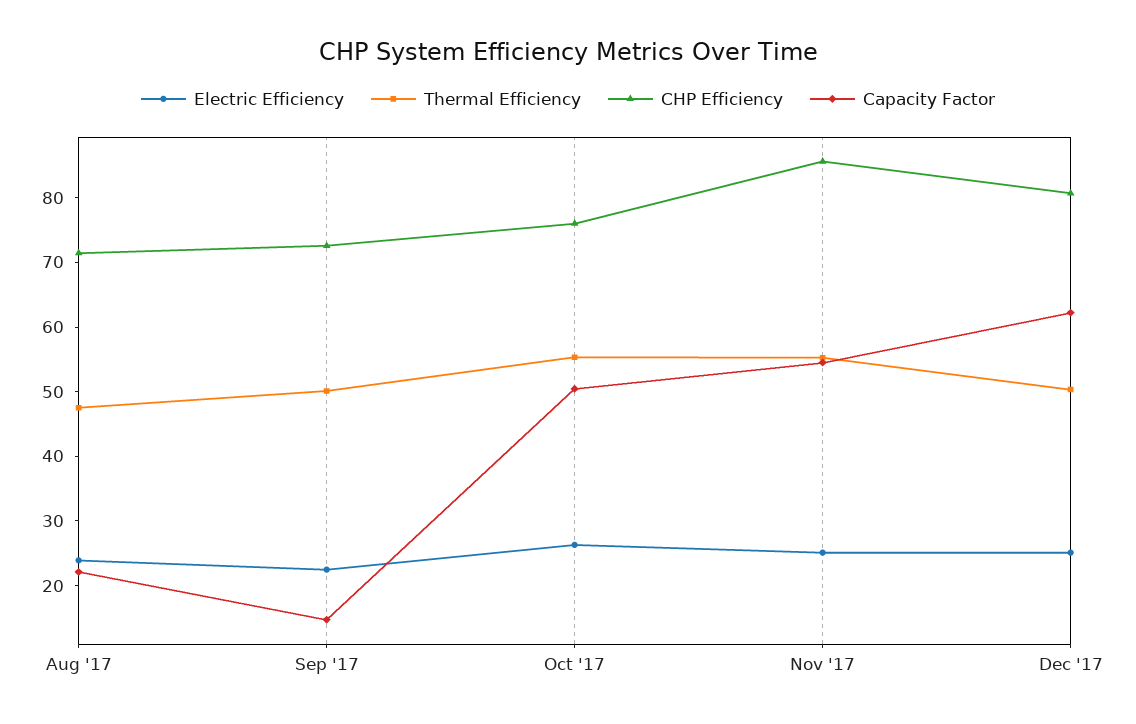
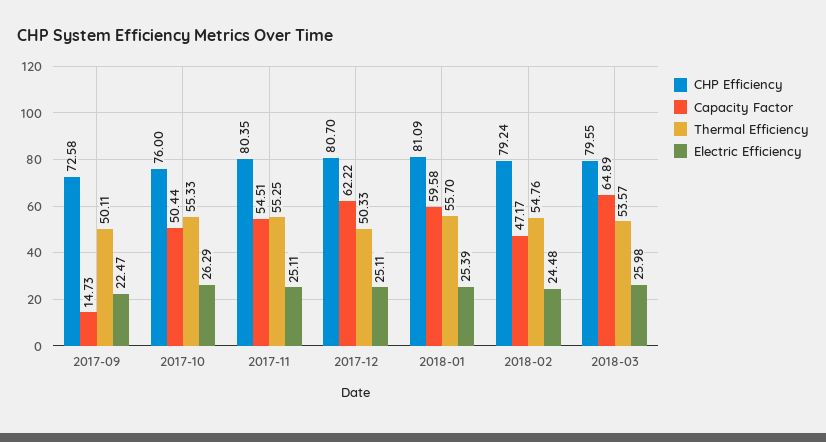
Electric Efficiency, Aug '17: 24 -> none
Thermal Efficiency, Aug '17: 48 -> none
CHP Efficiency, Aug '17: 72 -> none
Capacity Factor, Aug '17: 22 -> none
CHP Efficiency, Nov '17: 86 -> 80.35
CHP Efficiency, 2018-01: none -> 81.09
Capacity Factor, 2018-01: none -> 59.58
Thermal Efficiency, 2018-01: none -> 55.7
Electric Efficiency, 2018-01: none -> 25.39
CHP Efficiency, 2018-02: none -> 79.24
Capacity Factor, 2018-02: none -> 47.17
Thermal Efficiency, 2018-02: none -> 54.76
Electric Efficiency, 2018-02: none -> 24.48
CHP Efficiency, 2018-03: none -> 79.55
Capacity Factor, 2018-03: none -> 64.89
Thermal Efficiency, 2018-03: none -> 53.57
Electric Efficiency, 2018-03: none -> 25.98

